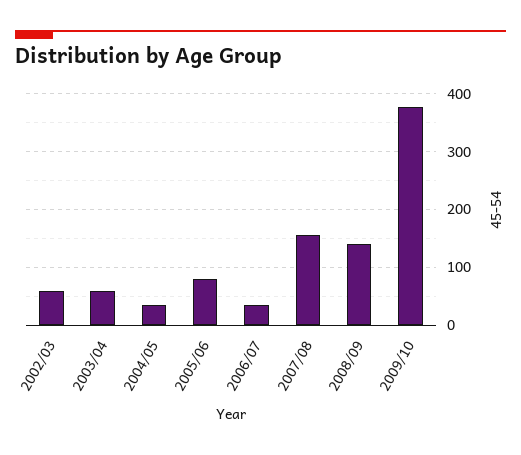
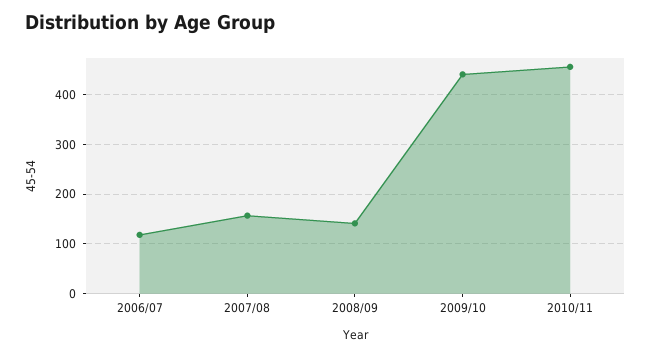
2002/03: 60 -> none
2003/04: 60 -> none
2004/05: 40 -> none
2005/06: 80 -> none
2006/07: 40 -> 120
2009/10: 380 -> 440
2010/11: none -> 460

